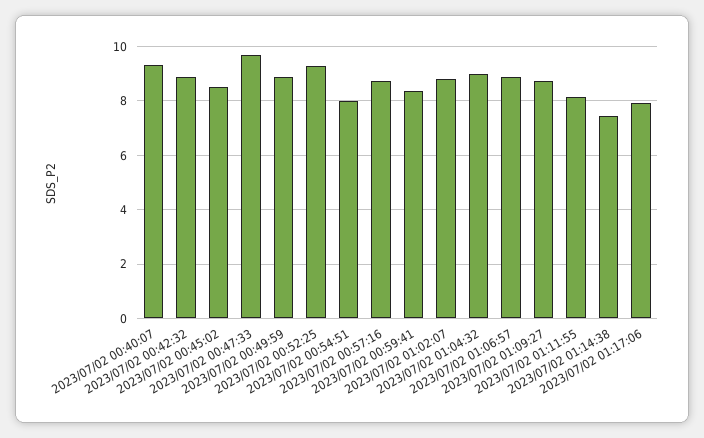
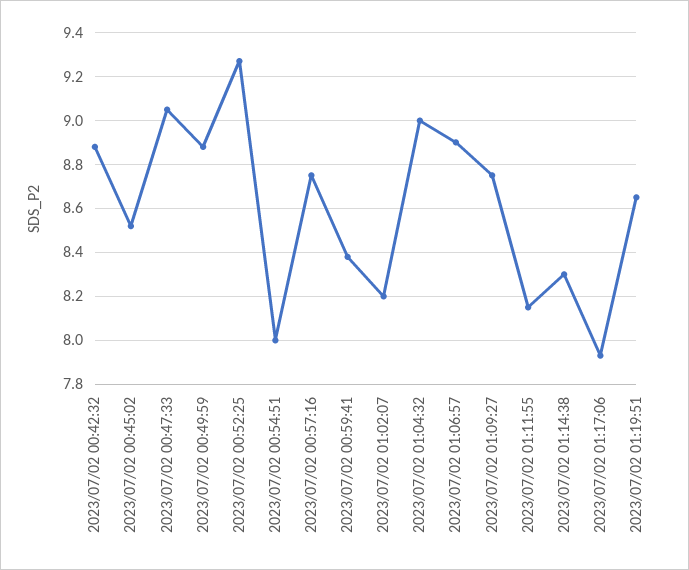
2023/07/02 00:40:07: 9.25 -> none
2023/07/02 00:47:33: 9.75 -> 9.05
2023/07/02 01:02:07: 8.75 -> 8.2
2023/07/02 01:14:38: 7.5 -> 8.3
2023/07/02 01:19:51: none -> 8.65

